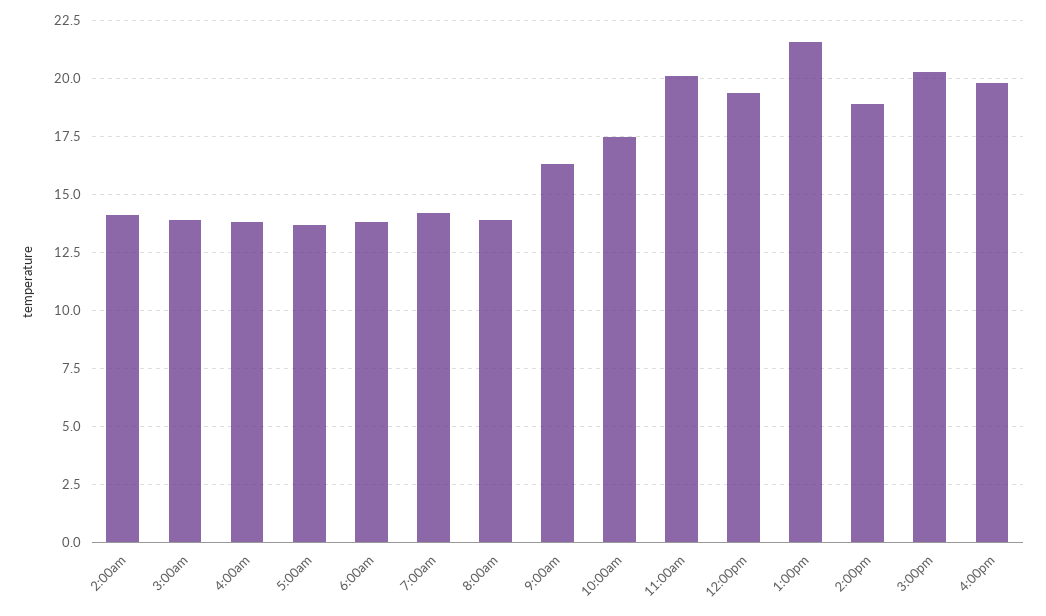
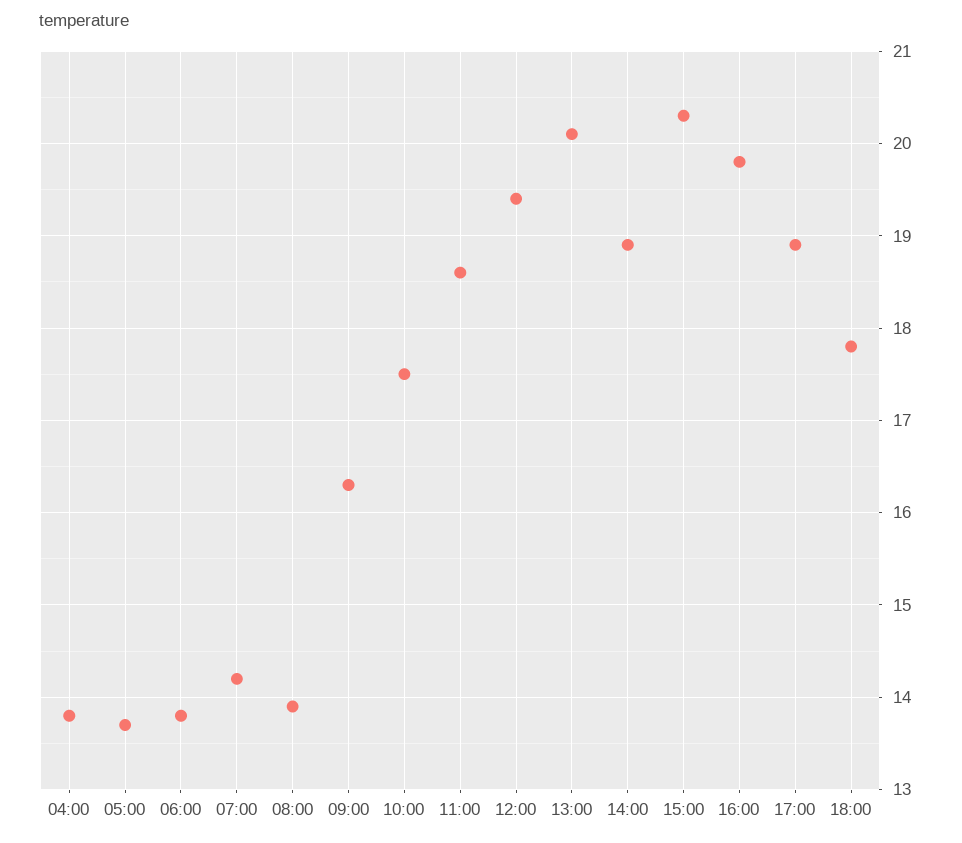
2:00am: 14 -> none
3:00am: 14 -> none
11:00am: 20 -> 18.6
1:00pm: 21.5 -> 20.1
17:00: none -> 18.9
18:00: none -> 17.8

